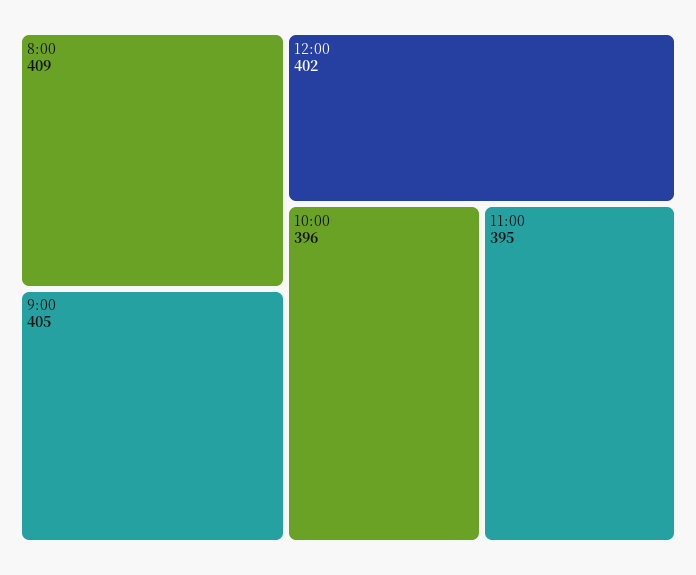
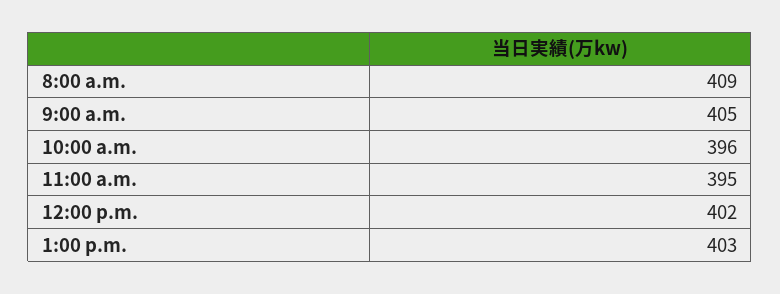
1:00 p.m.: none -> 403

